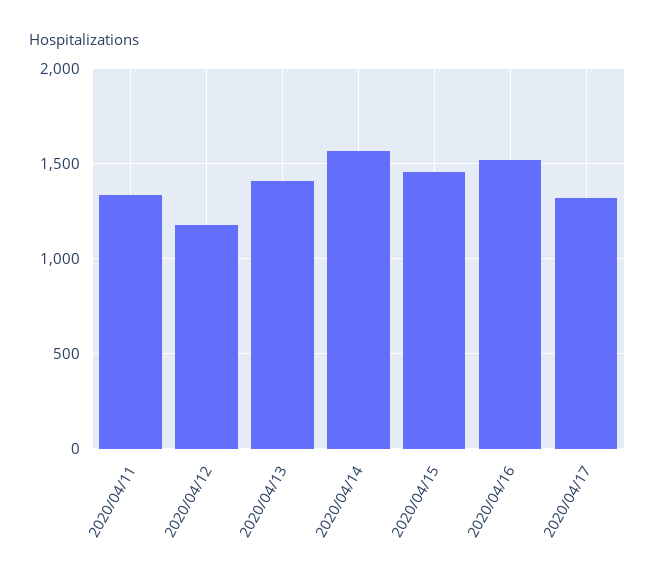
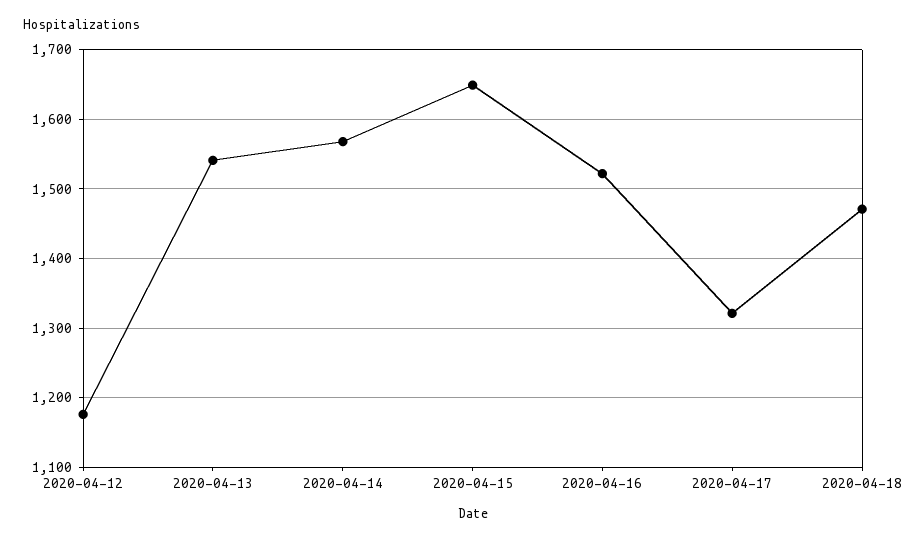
2020/04/11: 1350 -> none
2020/04/13: 1400 -> 1540
2020/04/15: 1450 -> 1650
2020-04-18: none -> 1470

